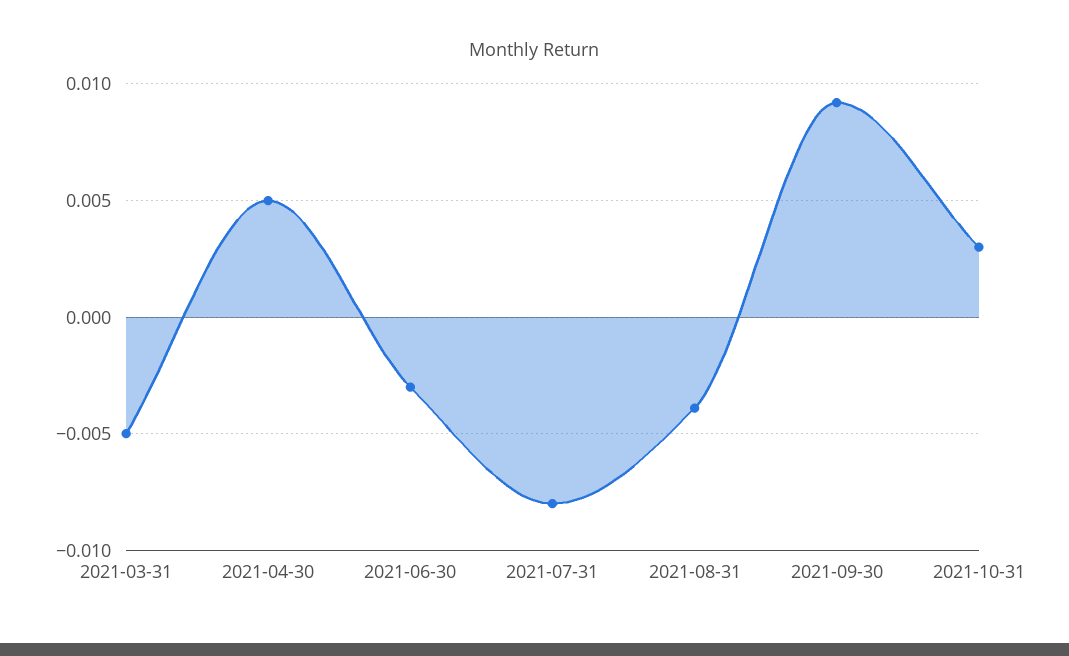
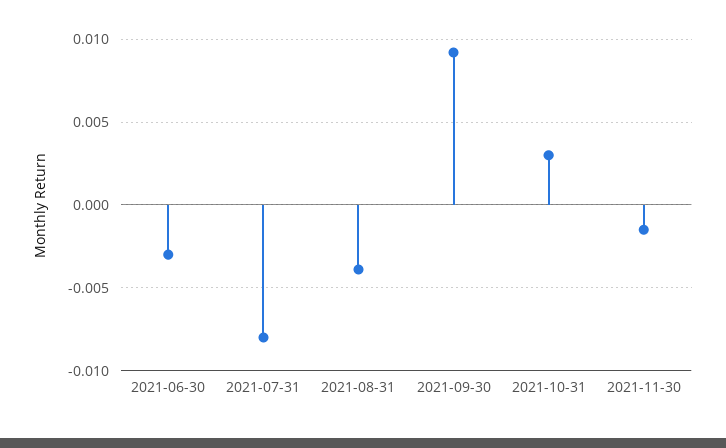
2021-03-31: -0.005 -> none
2021-04-30: 0.005 -> none
2021-11-30: none -> -0.0015

